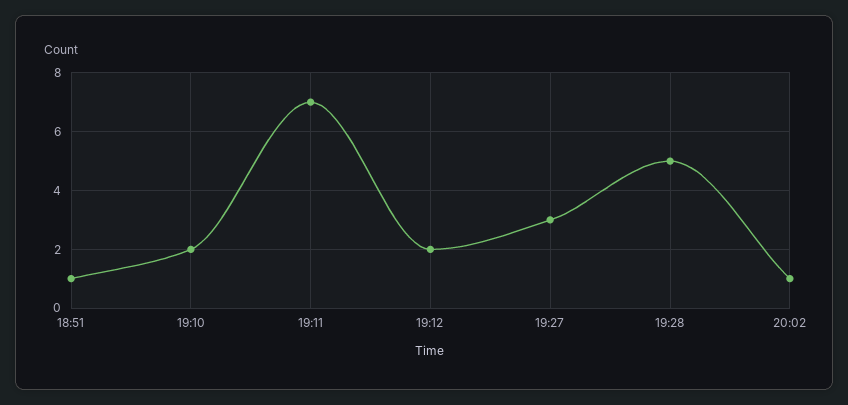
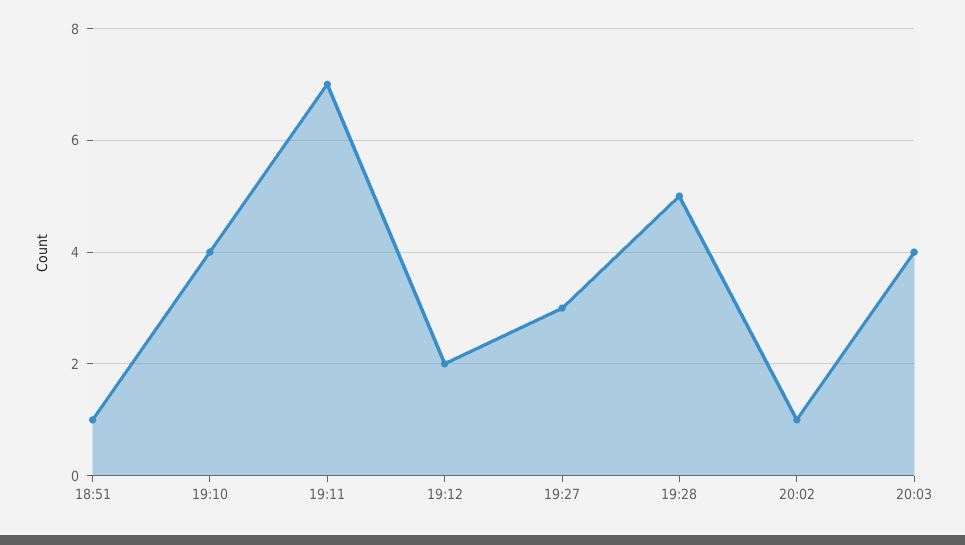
19:10: 2 -> 4
20:03: none -> 4

